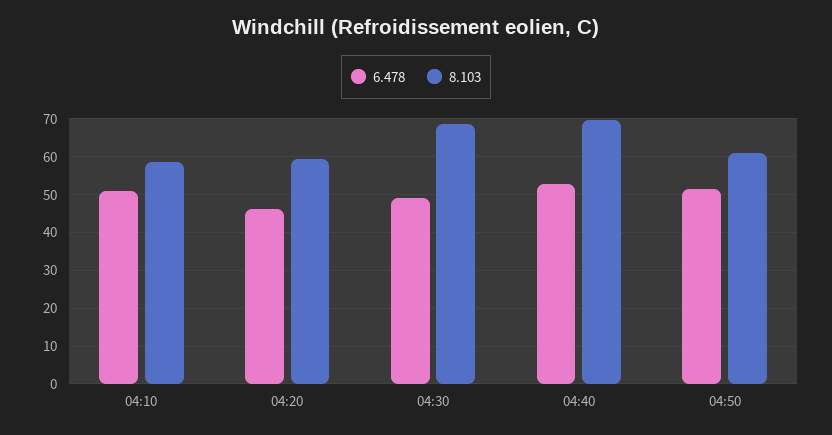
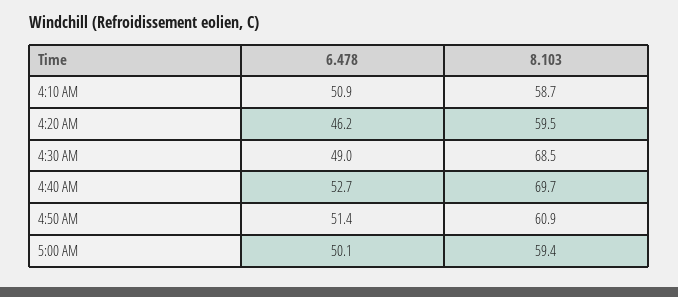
6.478, 5:00 AM: none -> 50.1
8.103, 5:00 AM: none -> 59.4

